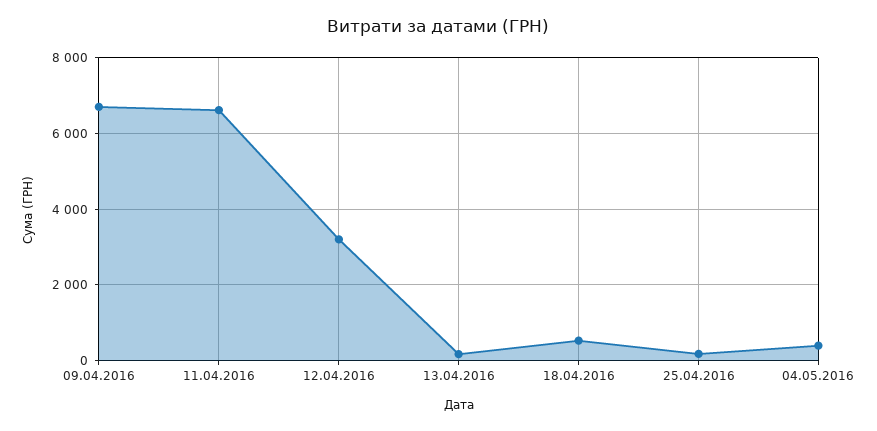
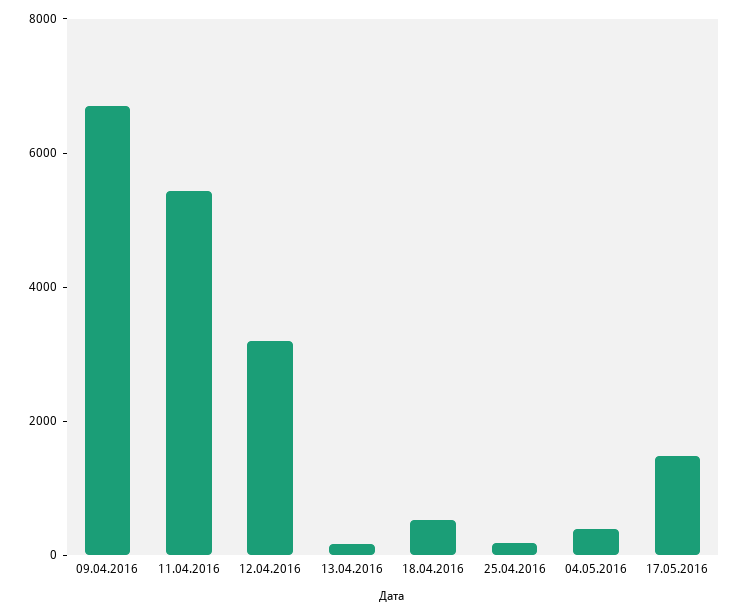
11.04.2016: 6600 -> 5500
17.05.2016: none -> 1500

